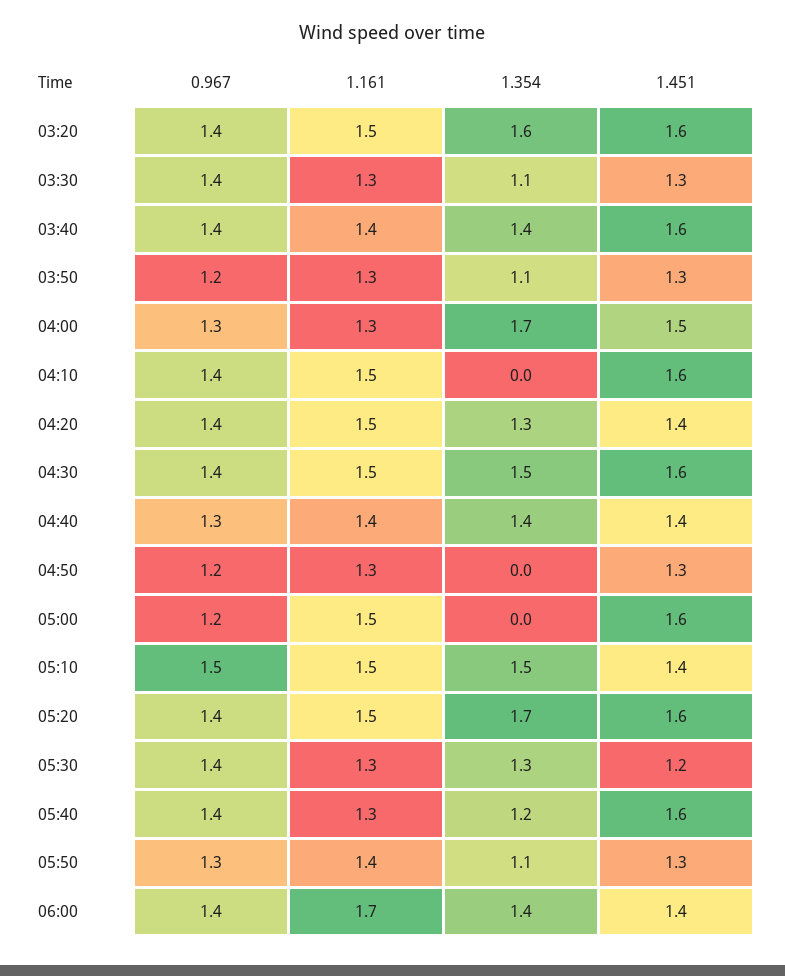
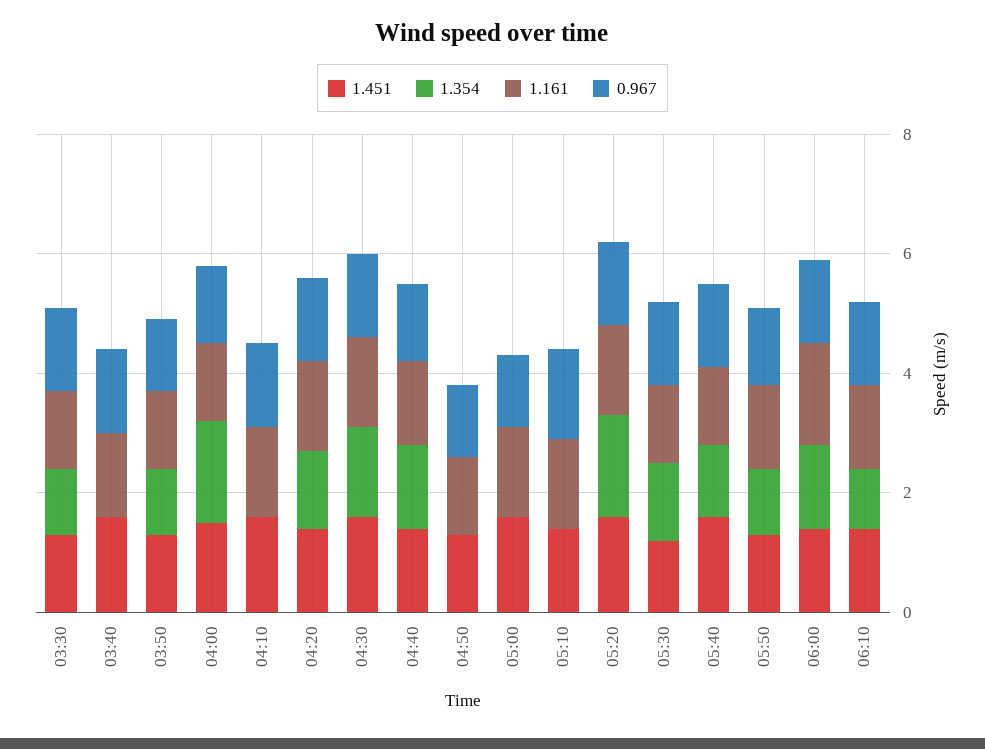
0.967, 03:20: 1.4 -> none
1.161, 03:20: 1.5 -> none
1.354, 03:20: 1.6 -> none
1.451, 03:20: 1.6 -> none
1.354, 03:40: 1.4 -> 0
1.354, 05:10: 1.5 -> 0
1.451, 06:10: none -> 1.5
1.354, 06:10: none -> 1
1.161, 06:10: none -> 1.5
0.967, 06:10: none -> 1.5

